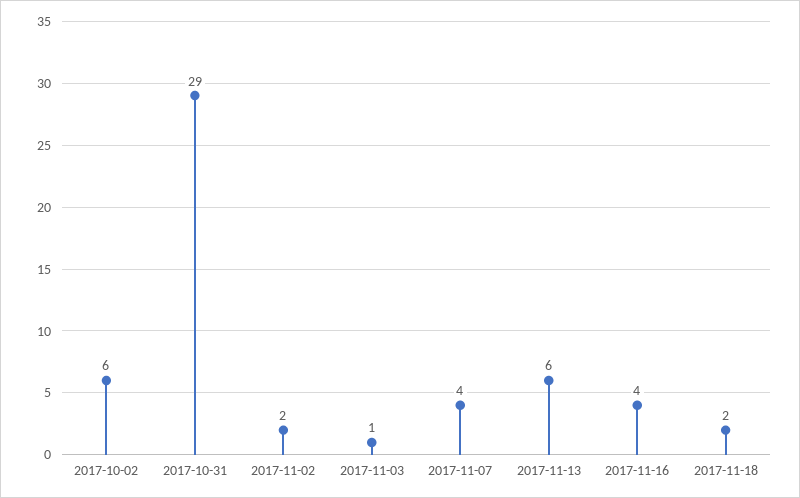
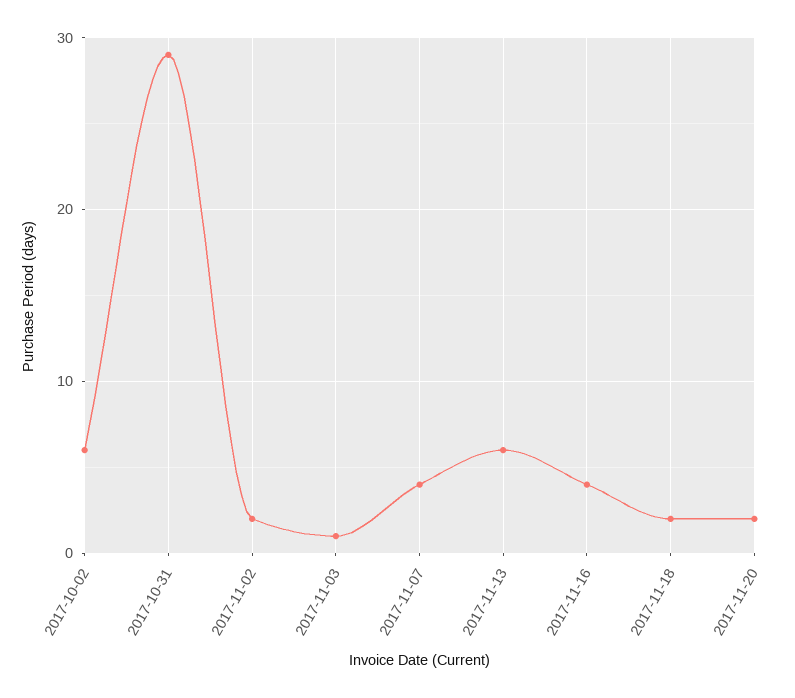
2017-11-20: none -> 2

